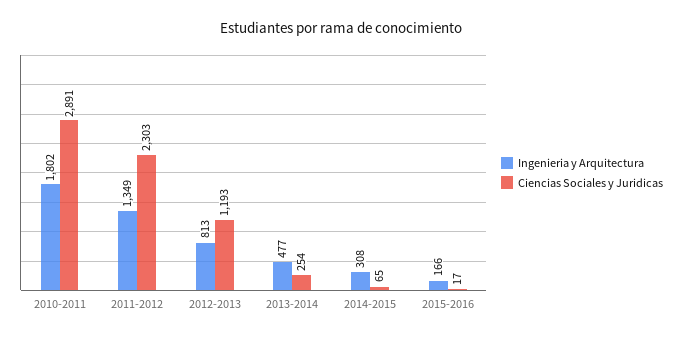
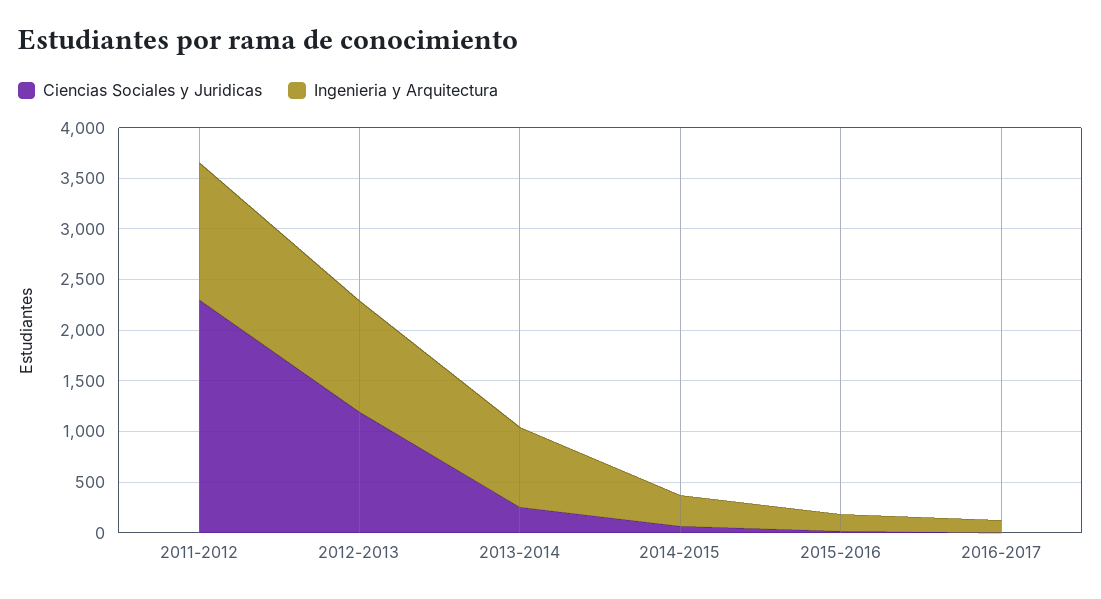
Ingenieria y Arquitectura, 2010-2011: 1802 -> none
Ciencias Sociales y Juridicas, 2010-2011: 2891 -> none
Ingenieria y Arquitectura, 2012-2013: 813 -> 1100
Ingenieria y Arquitectura, 2013-2014: 477 -> 800
Ciencias Sociales y Juridicas, 2016-2017: none -> 0
Ingenieria y Arquitectura, 2016-2017: none -> 100

